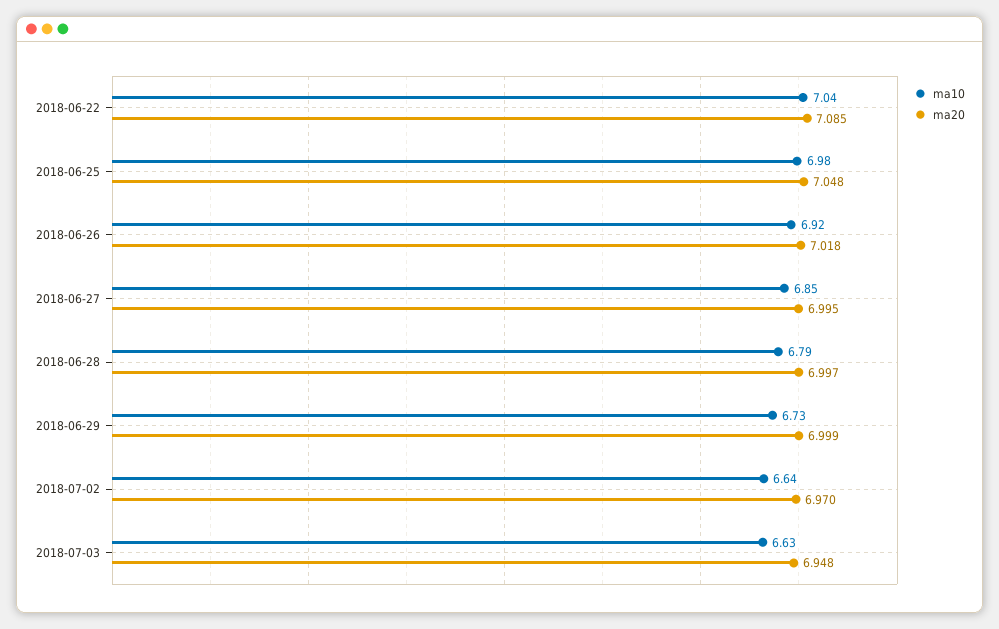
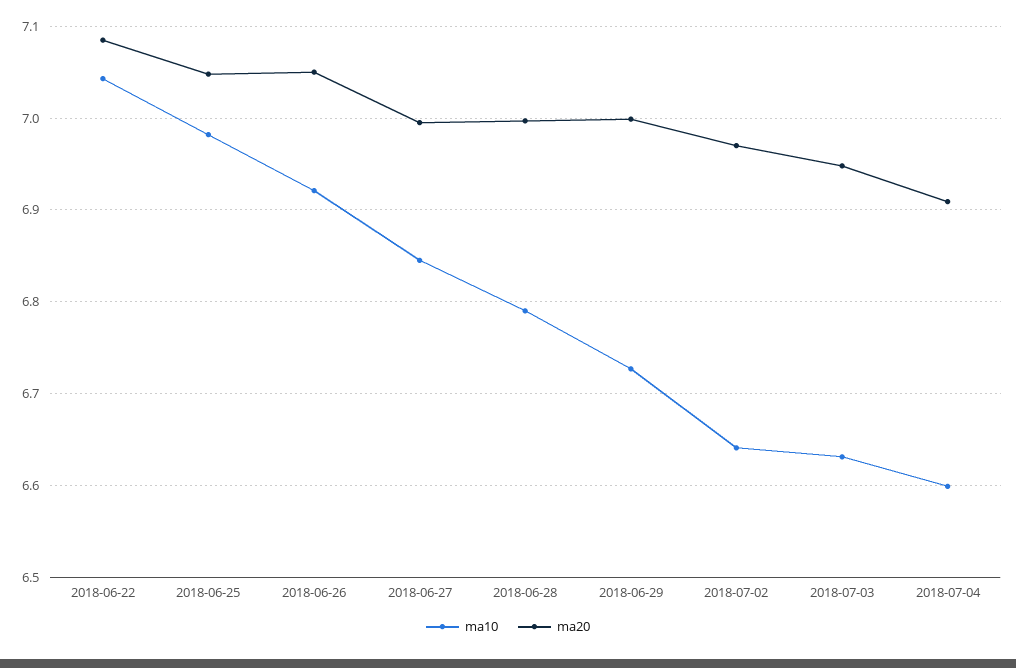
ma20, 2018-06-26: 7.018 -> 7.05
ma10, 2018-07-04: none -> 6.6
ma20, 2018-07-04: none -> 6.91

